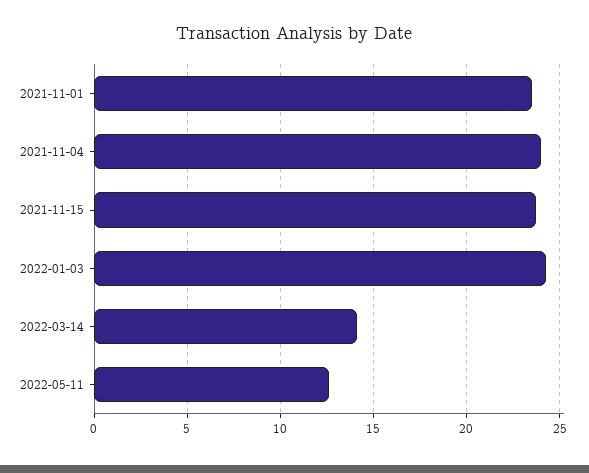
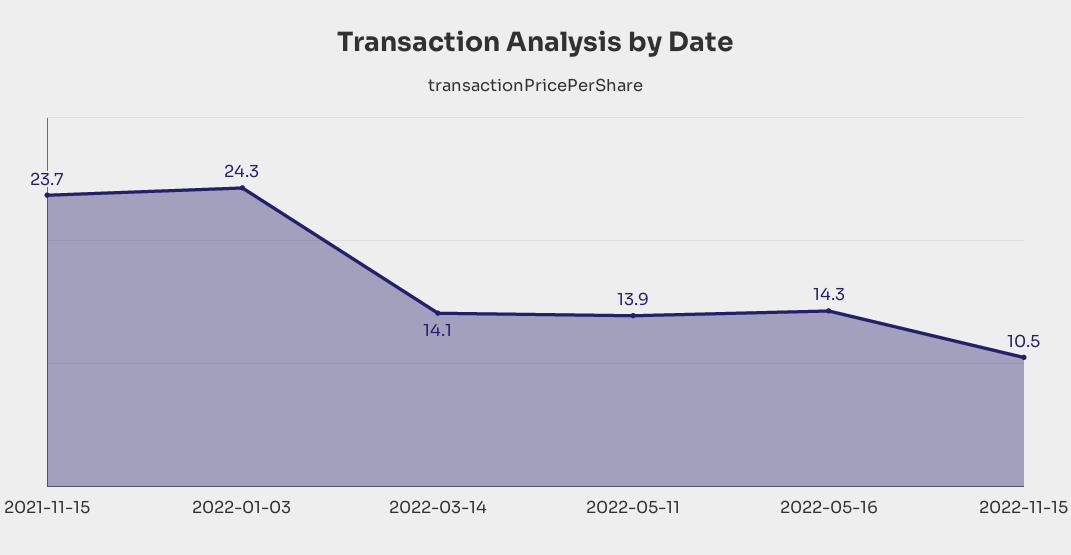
2021-11-01: 23.5 -> none
2021-11-04: 24 -> none
2022-05-11: 12.5 -> 13.9
2022-05-16: none -> 14.3
2022-11-15: none -> 10.5

